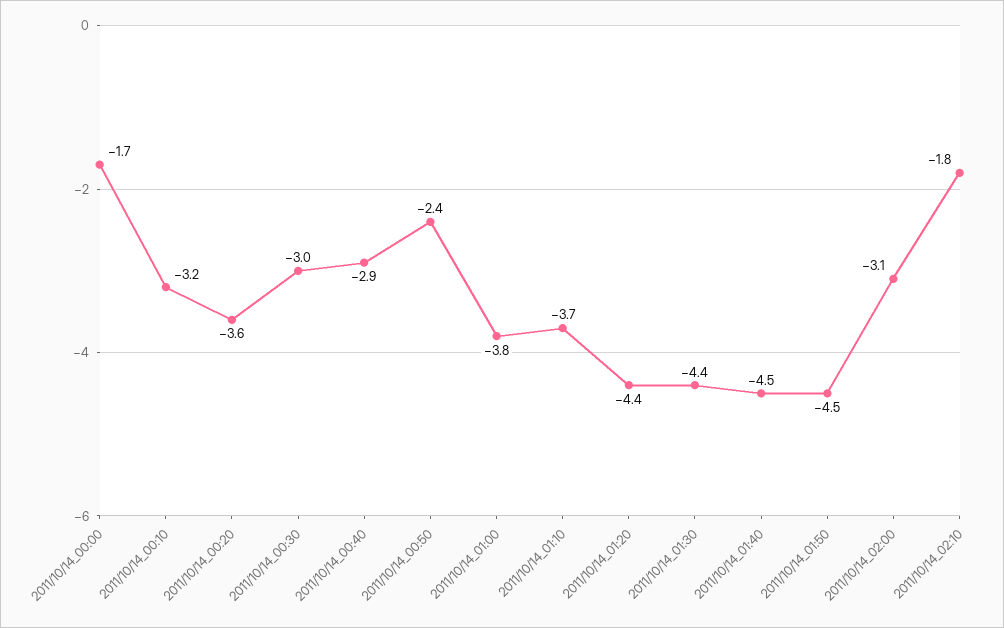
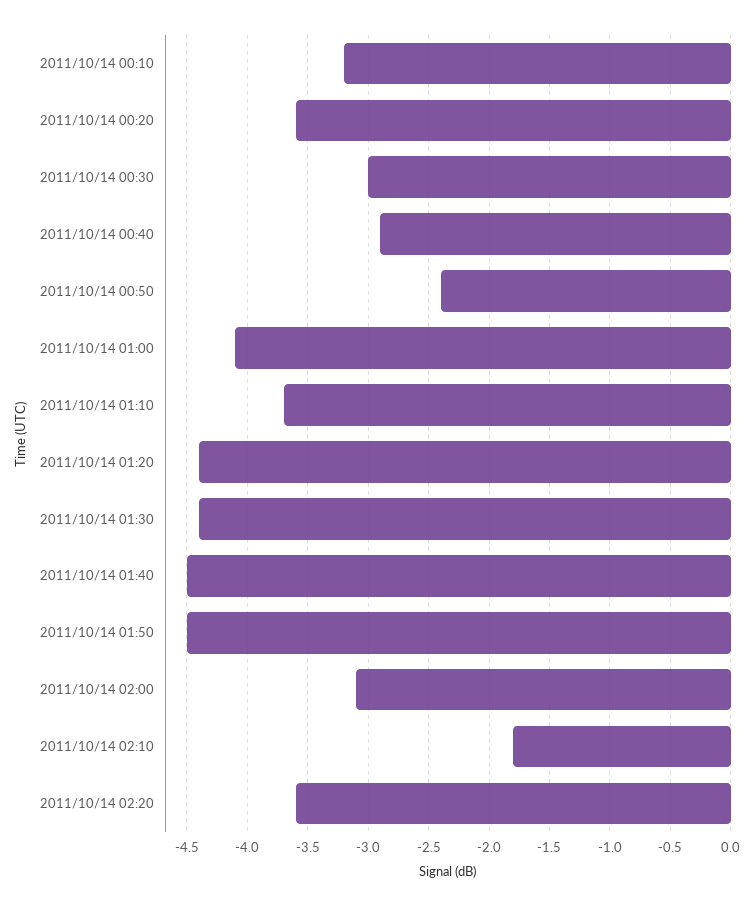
2011/10/14_00:00: -1.7 -> none
2011/10/14_01:00: -3.8 -> -4.1
2011/10/14 02:20: none -> -3.6

